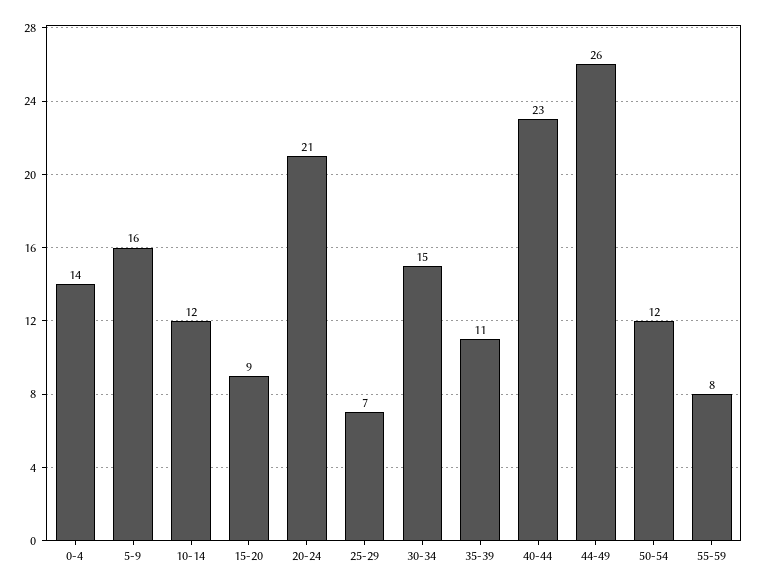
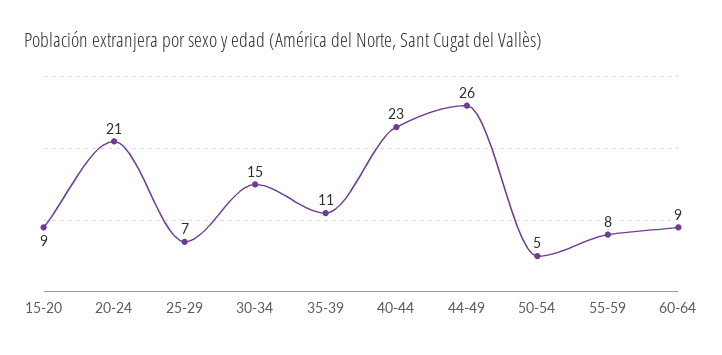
0-4: 14 -> none
5-9: 16 -> none
10-14: 12 -> none
50-54: 12 -> 5
60-64: none -> 9

